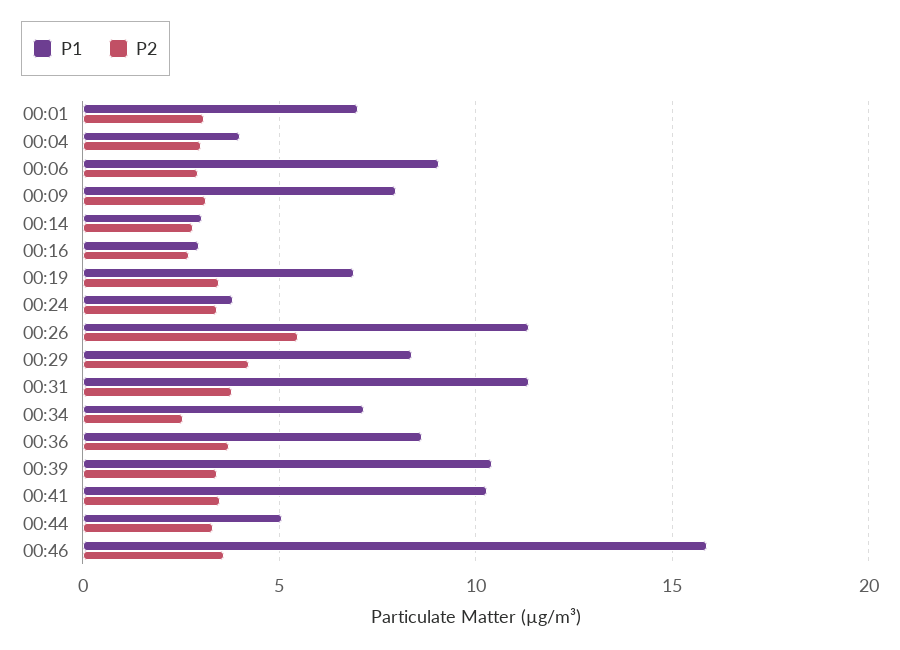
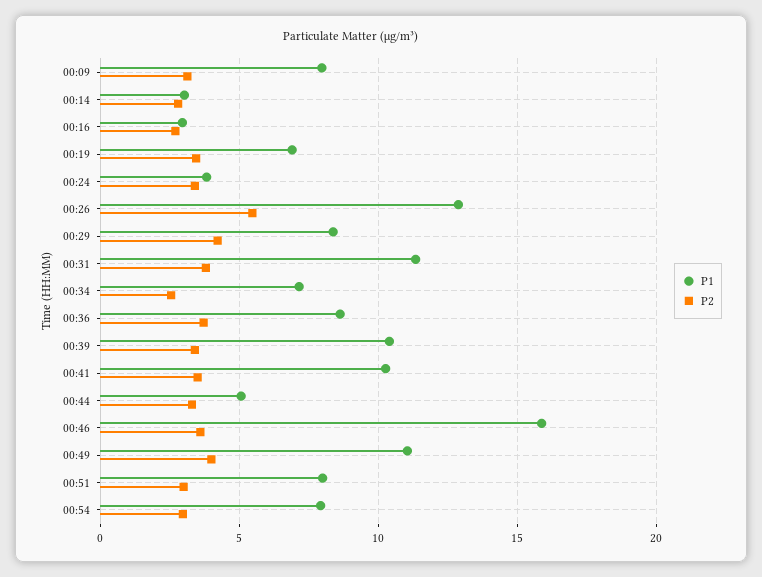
P1, 00:01: 7 -> none
P2, 00:01: 3 -> none
P1, 00:04: 4 -> none
P2, 00:04: 3 -> none
P1, 00:06: 9 -> none
P2, 00:06: 3 -> none
P1, 00:26: 11.5 -> 13
P1, 00:49: none -> 11
P2, 00:49: none -> 4
P1, 00:51: none -> 8
P2, 00:51: none -> 3
P1, 00:54: none -> 8
P2, 00:54: none -> 3

